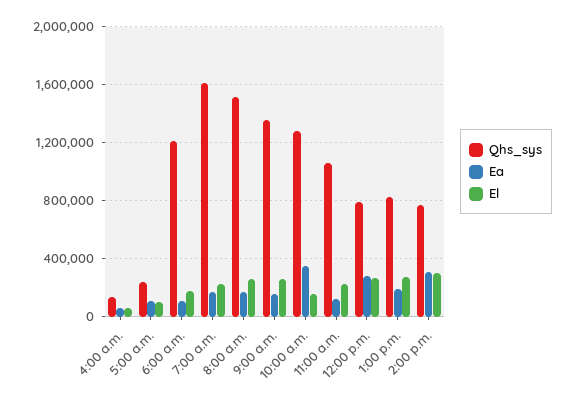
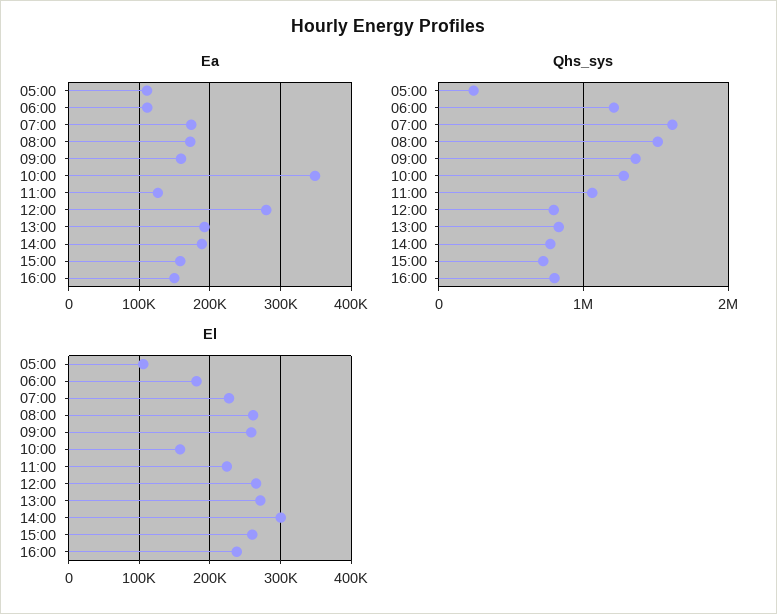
Qhs_sys, 4:00 a.m.: 150000 -> none
Ea, 4:00 a.m.: 50000 -> none
El, 4:00 a.m.: 50000 -> none
Ea, 2:00 p.m.: 300000 -> 190000
Ea, 15:00: none -> 160000
Ea, 16:00: none -> 150000
Qhs_sys, 15:00: none -> 700000
Qhs_sys, 16:00: none -> 800000
El, 15:00: none -> 260000
El, 16:00: none -> 240000

